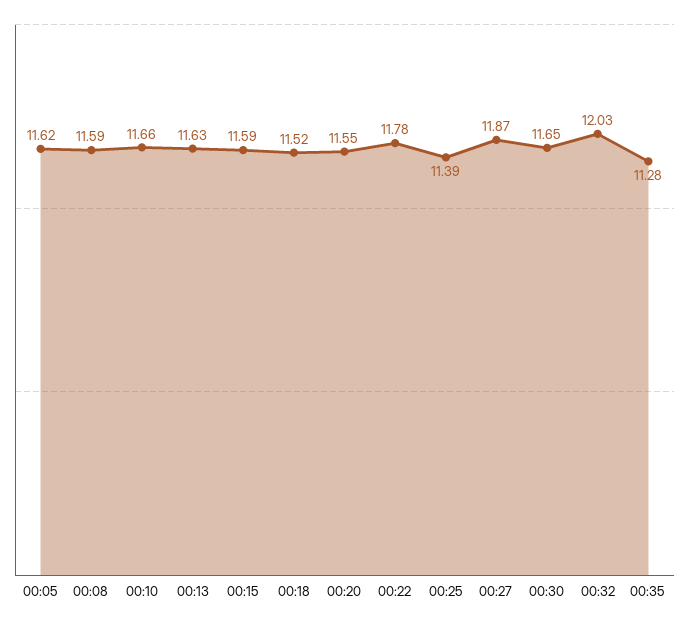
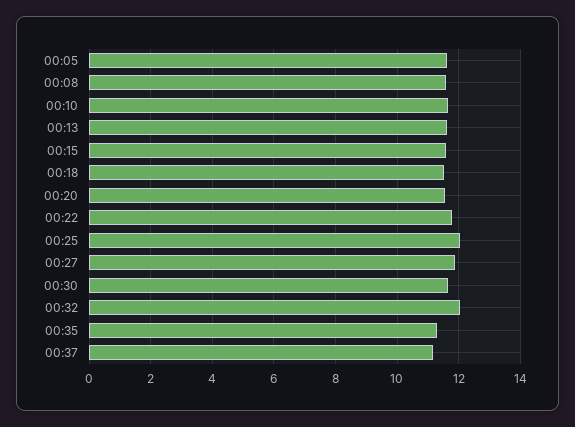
00:25: 11.39 -> 12
00:37: none -> 11.2

